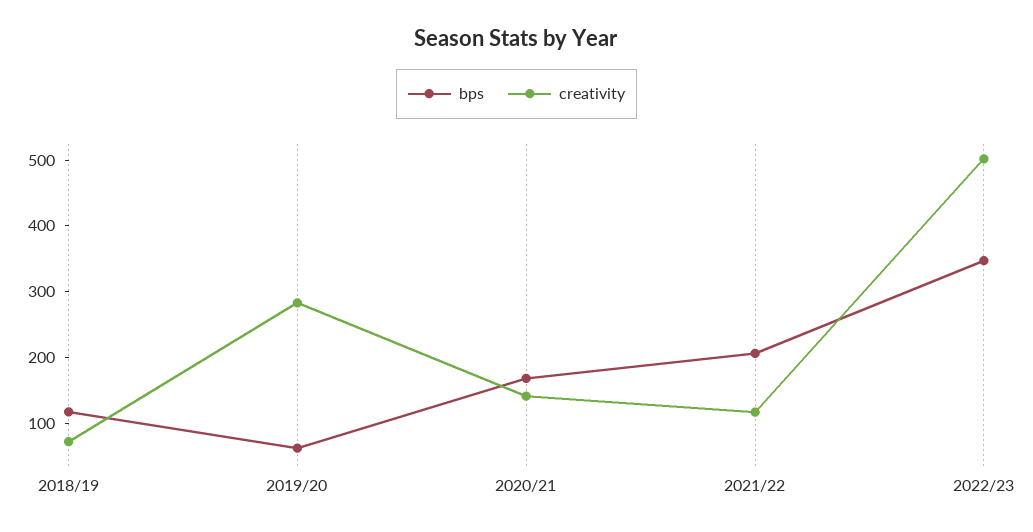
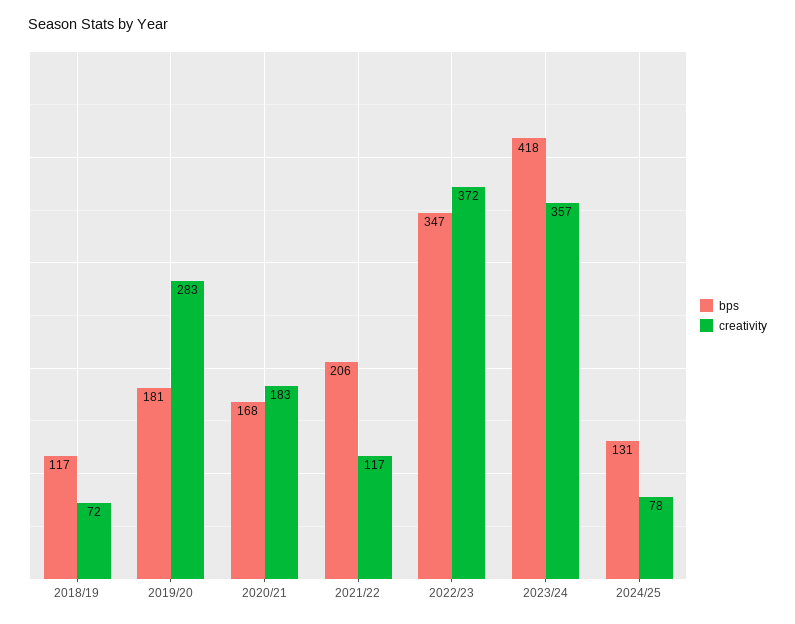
bps, 2019/20: 60 -> 181
creativity, 2020/21: 140 -> 183
creativity, 2022/23: 500 -> 372
bps, 2023/24: none -> 418
creativity, 2023/24: none -> 357
bps, 2024/25: none -> 131
creativity, 2024/25: none -> 78

